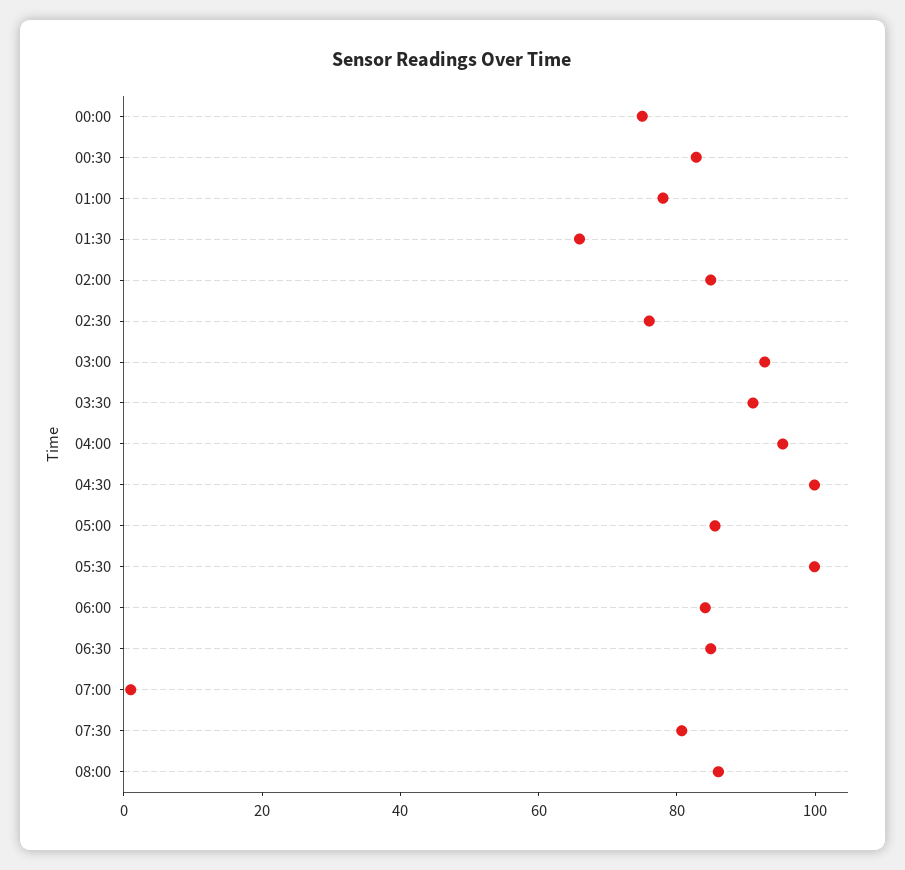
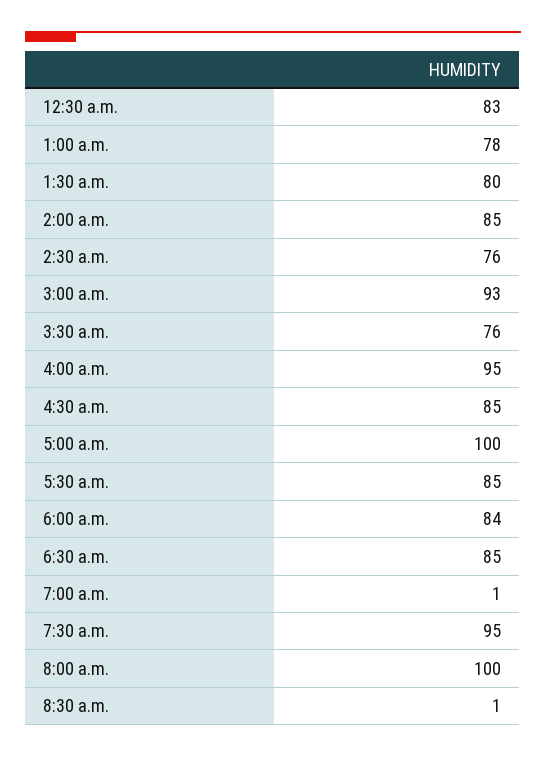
00:00: 75 -> none
01:30: 65 -> 80
03:30: 90 -> 76
04:30: 100 -> 85
05:00: 85 -> 100
05:30: 100 -> 85
07:30: 80 -> 95
08:00: 85 -> 100
8:30 a.m.: none -> 1

